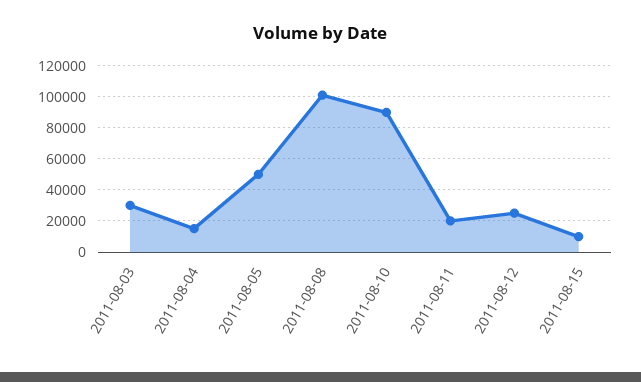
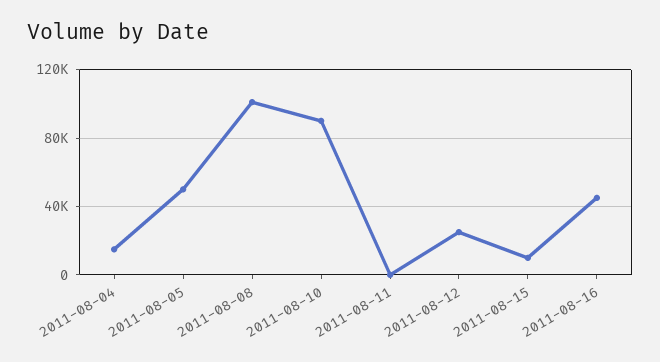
2011-08-03: 30000 -> none
2011-08-11: 20000 -> 0
2011-08-16: none -> 45000

